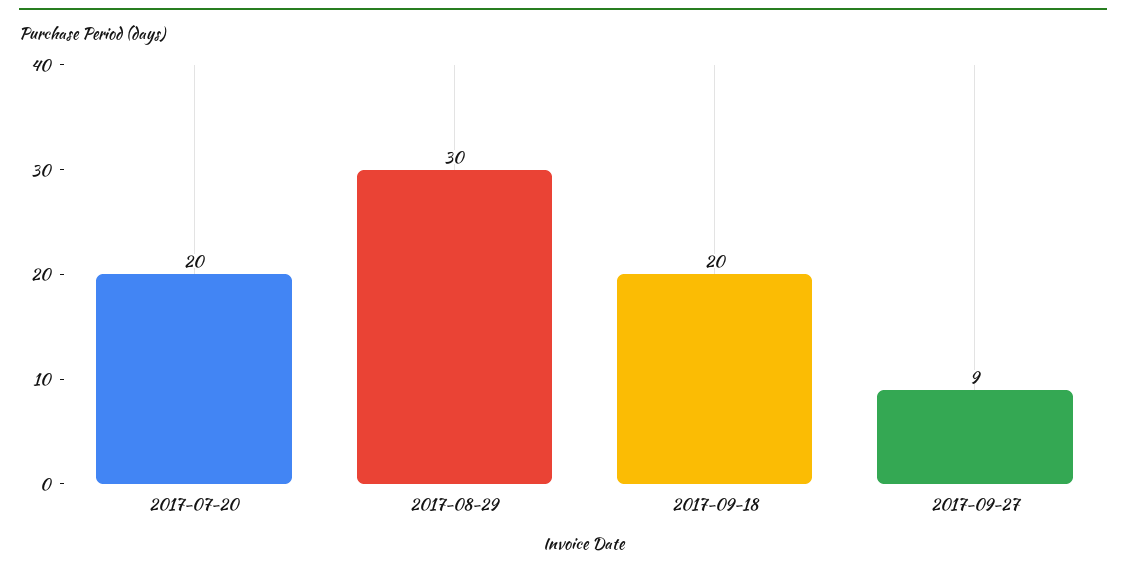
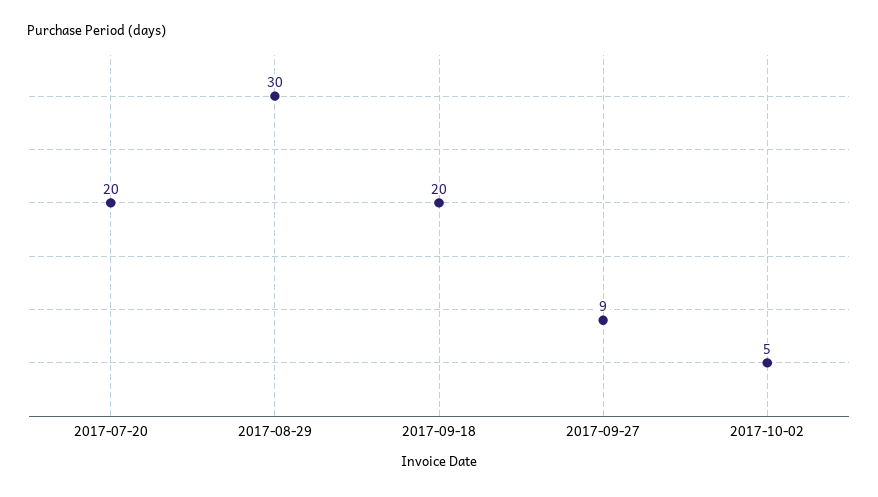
2017-10-02: none -> 5

